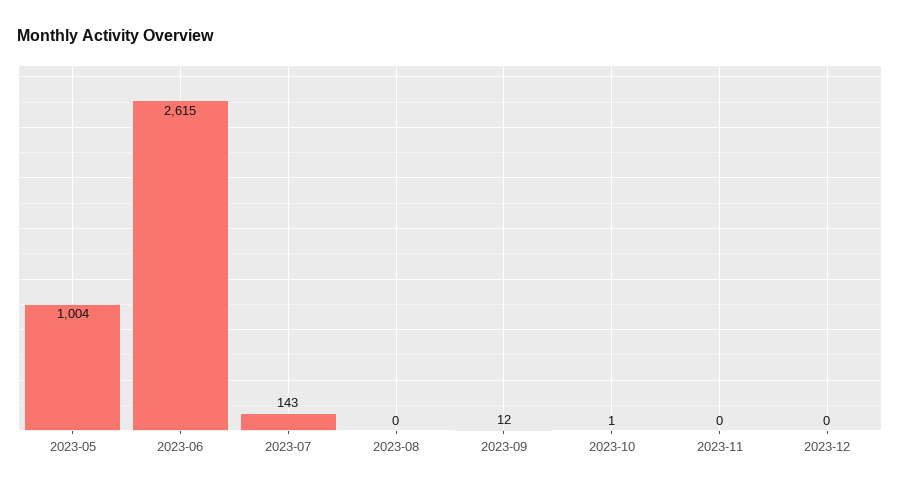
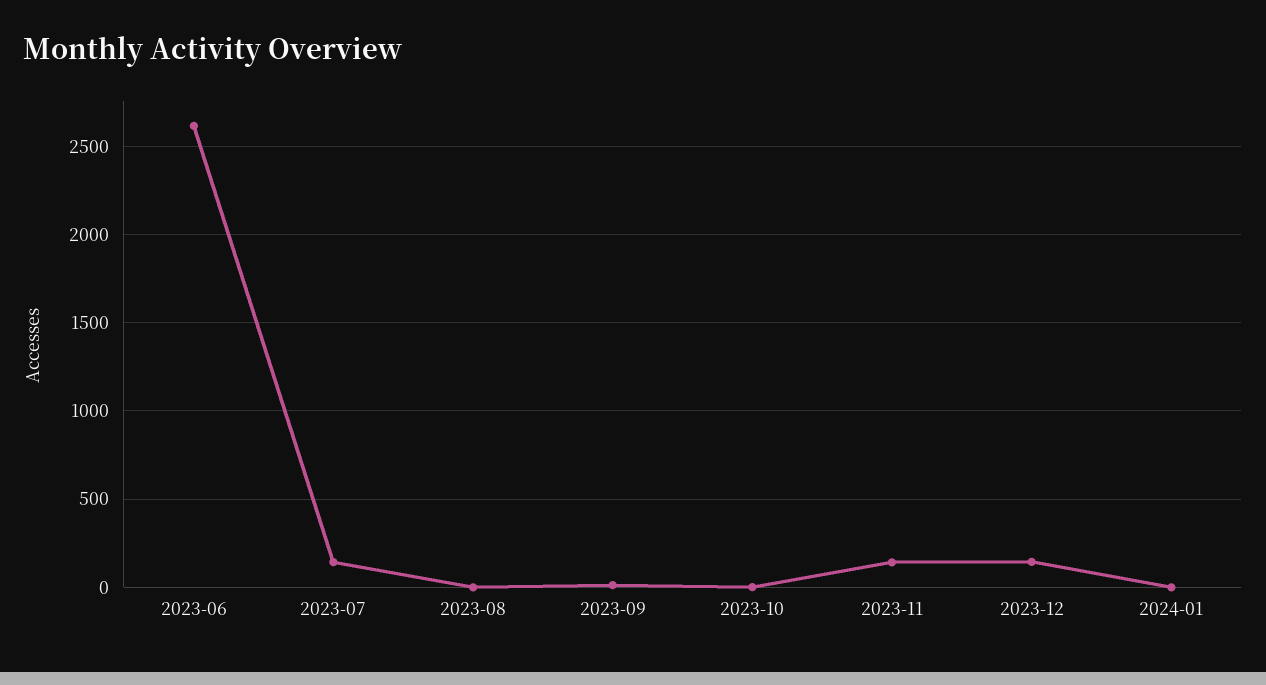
2023-05: 1004 -> none
2023-11: 0 -> 150
2023-12: 0 -> 150
2024-01: none -> 0

